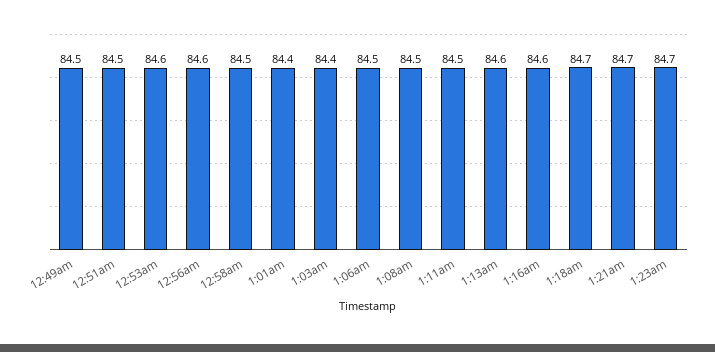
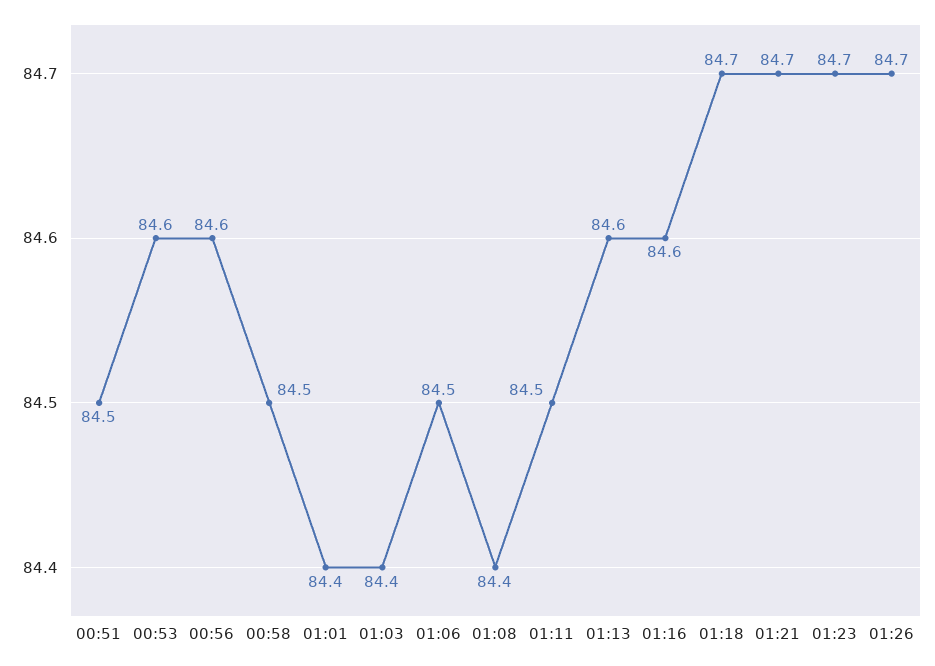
12:49am: 84.5 -> none
1:08am: 84.5 -> 84.4
01:26: none -> 84.7

